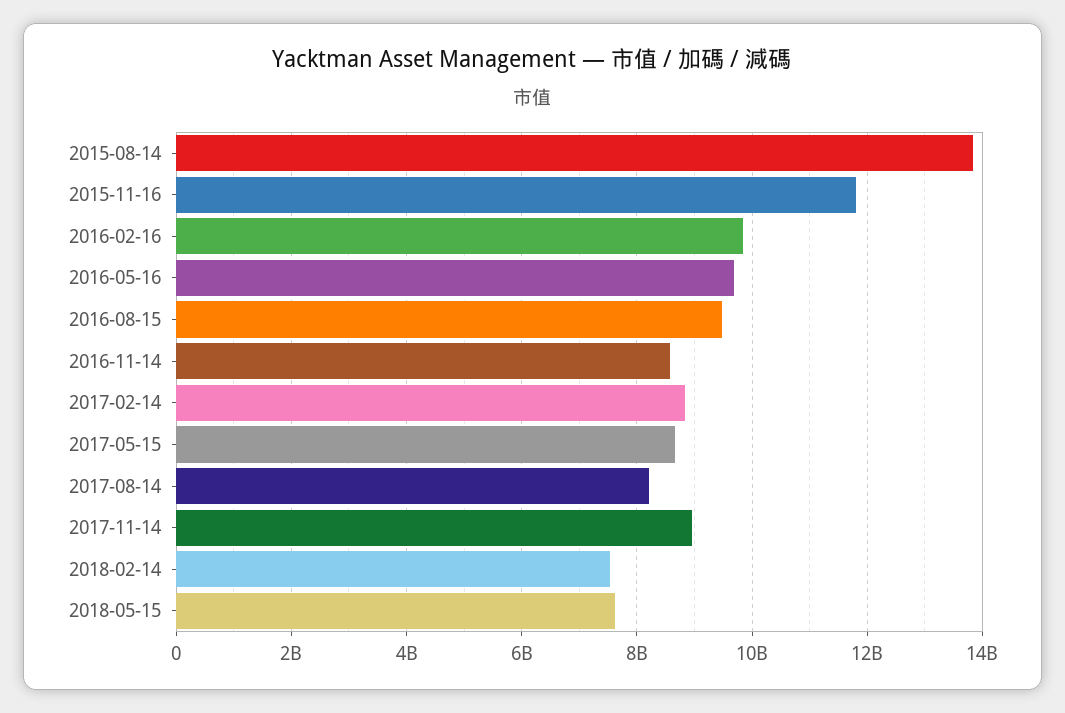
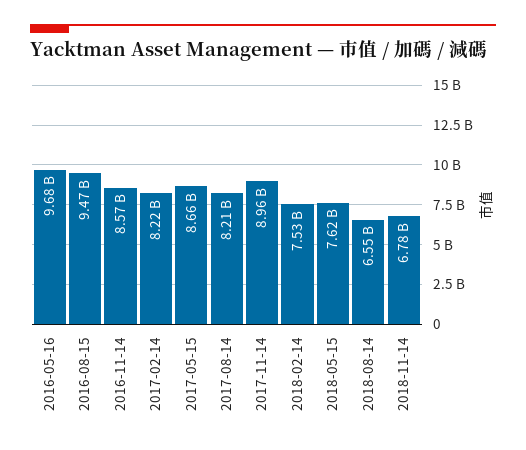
2015-08-14: 13800000000 -> none
2015-11-16: 11800000000 -> none
2016-02-16: 9800000000 -> none
2017-02-14: 8800000000 -> 8220000000
2018-08-14: none -> 6550000000
2018-11-14: none -> 6780000000

